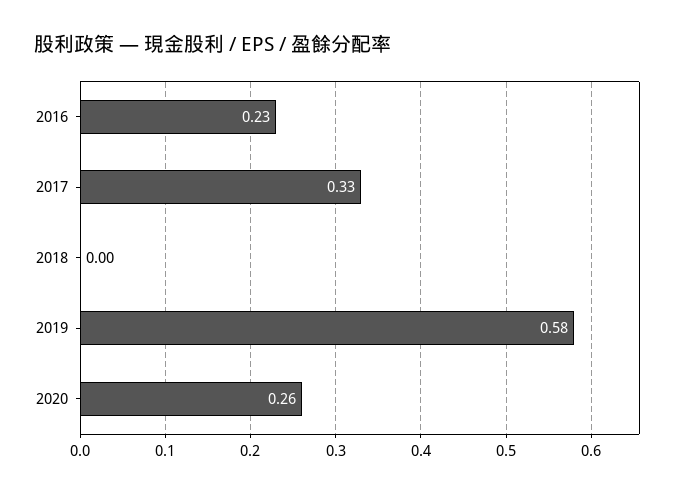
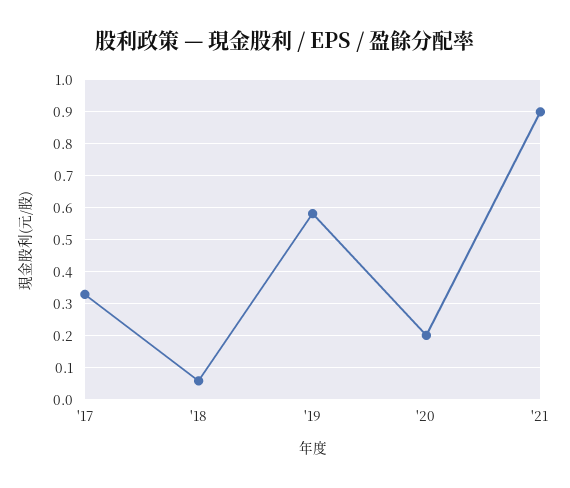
2016: 0.23 -> none
2018: 0 -> 0.06
2020: 0.26 -> 0.2
'21: none -> 0.9

